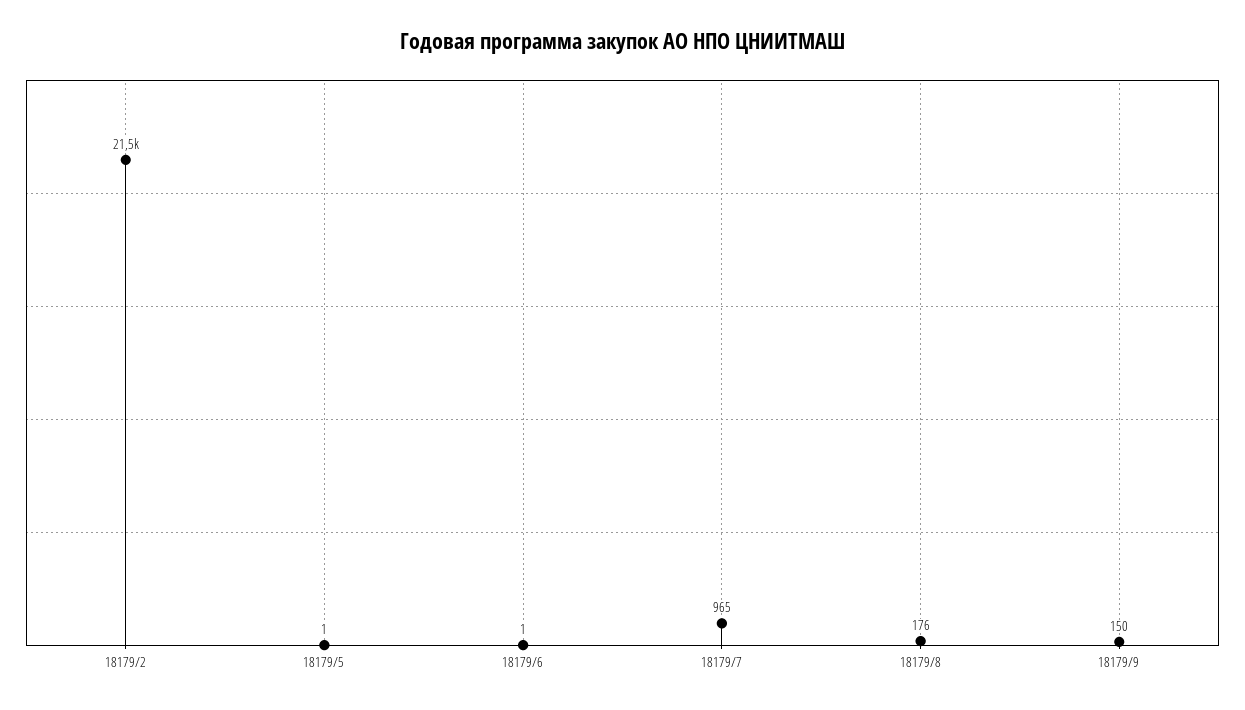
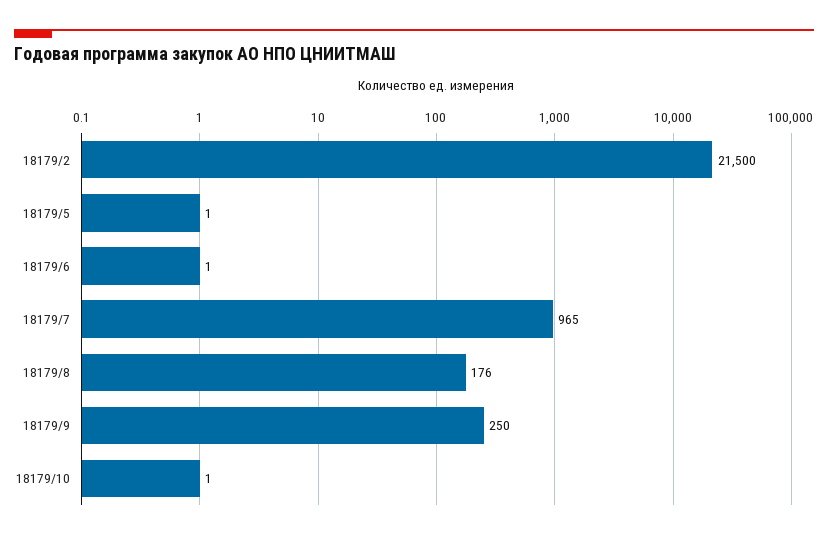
18179/9: 150 -> 250
18179/10: none -> 1

